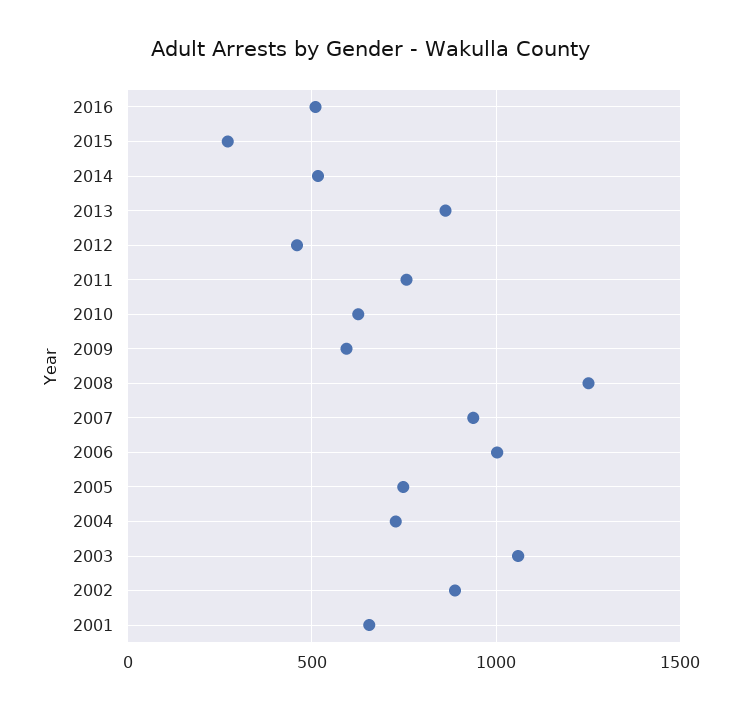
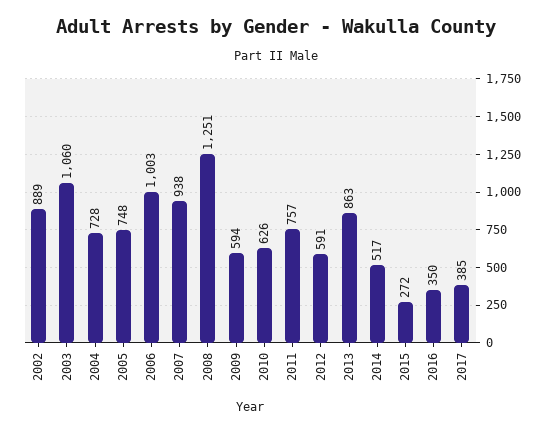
2016: 500 -> 350
2012: 450 -> 591
2001: 650 -> none
2017: none -> 385

